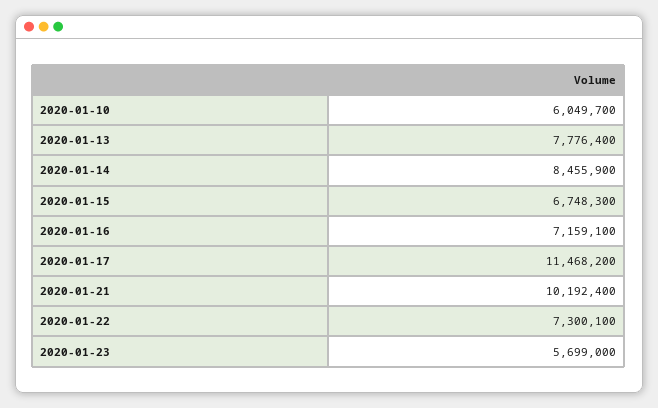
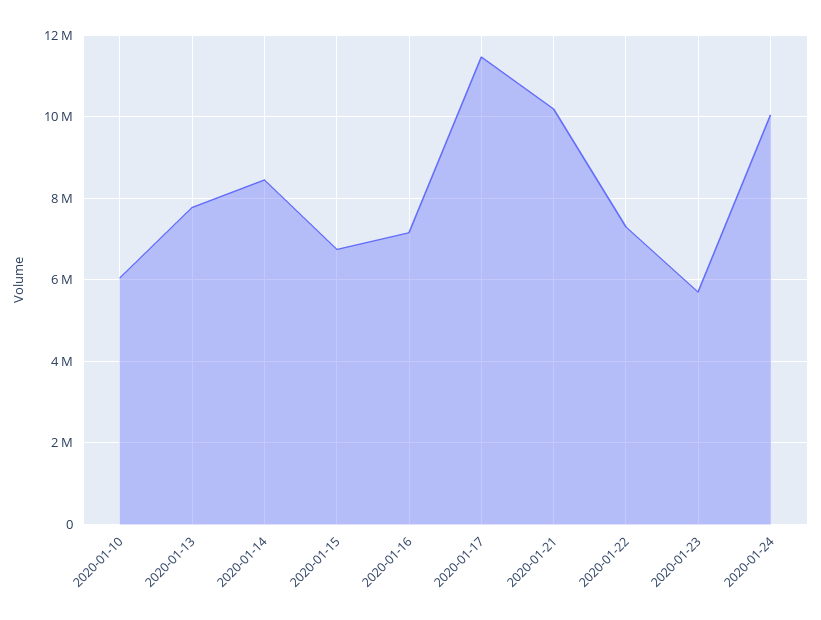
2020-01-24: none -> 10000000

